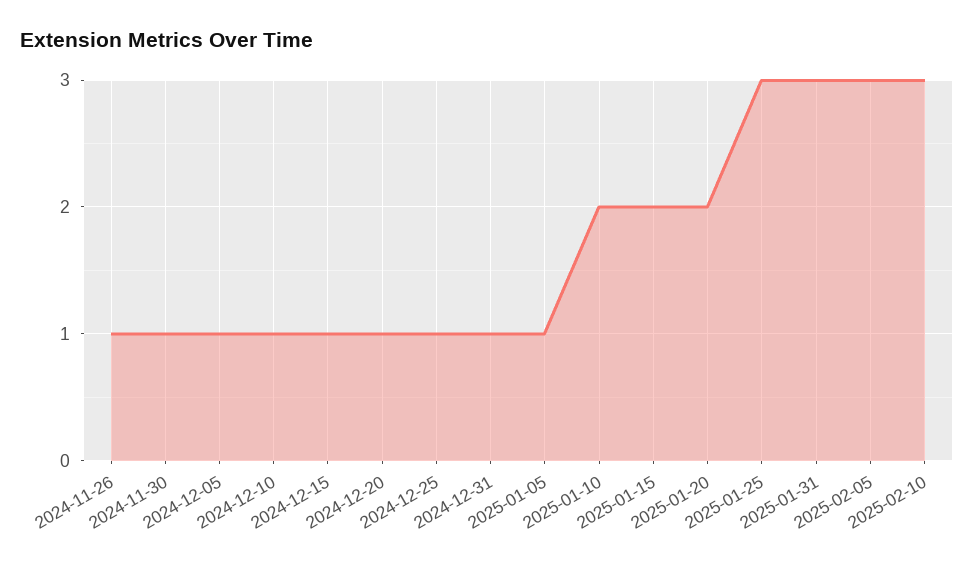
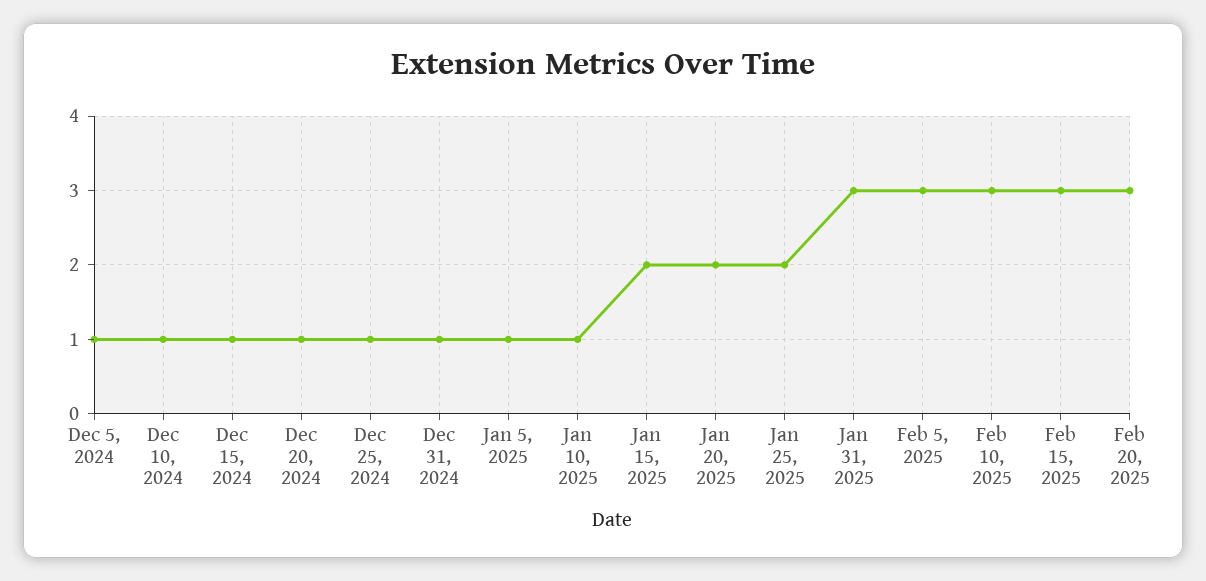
2024-11-26: 1 -> none
2024-11-30: 1 -> none
2025-01-10: 2 -> 1
2025-01-25: 3 -> 2
Feb 15, 2025: none -> 3
Feb 20, 2025: none -> 3

